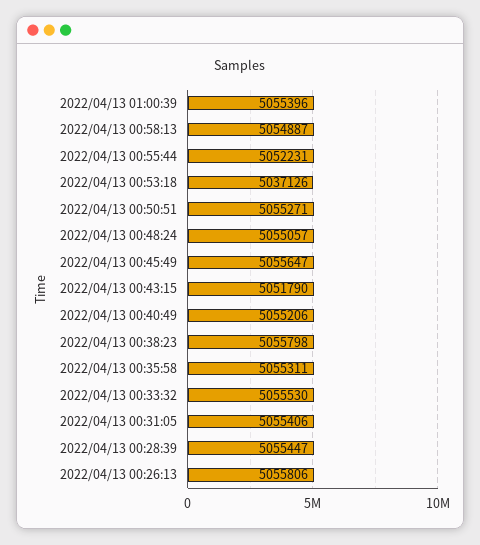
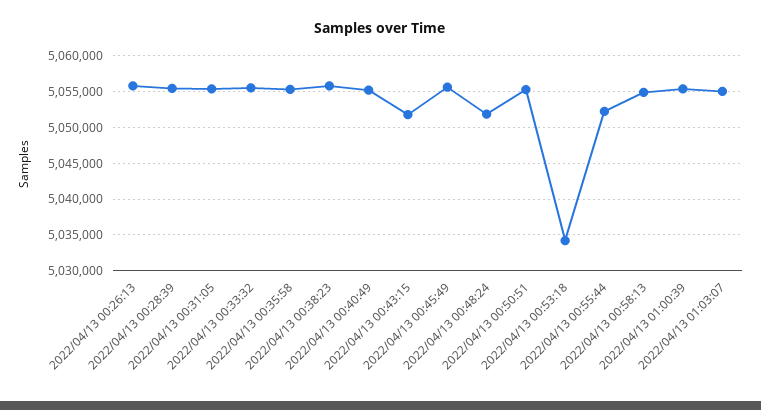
2022/04/13 00:53:18: 5037126 -> 5034000
2022/04/13 00:48:24: 5055057 -> 5052000
2022/04/13 01:03:07: none -> 5055000

